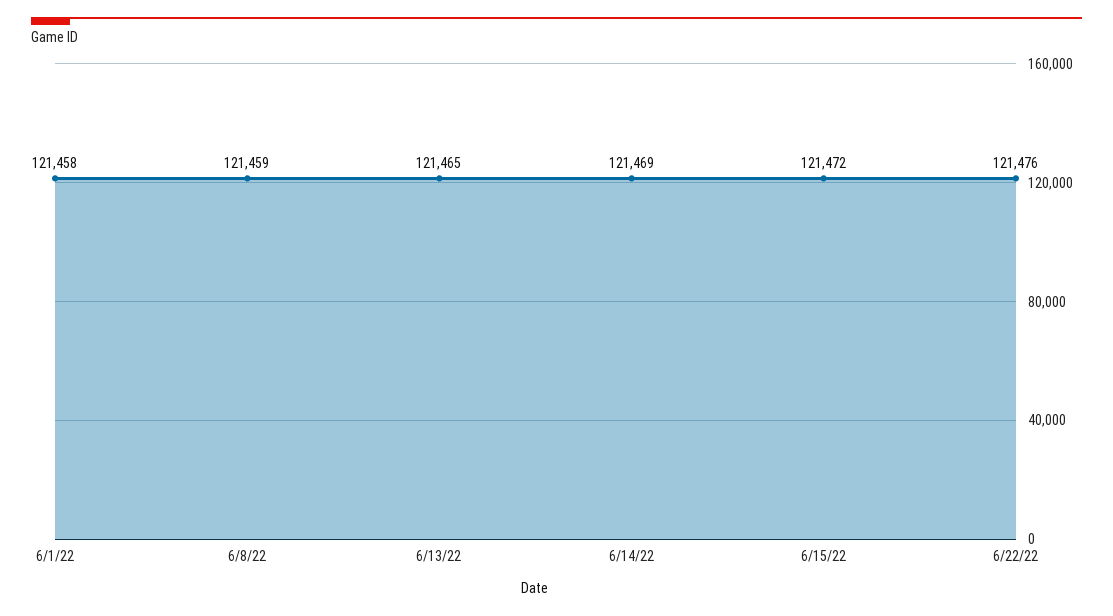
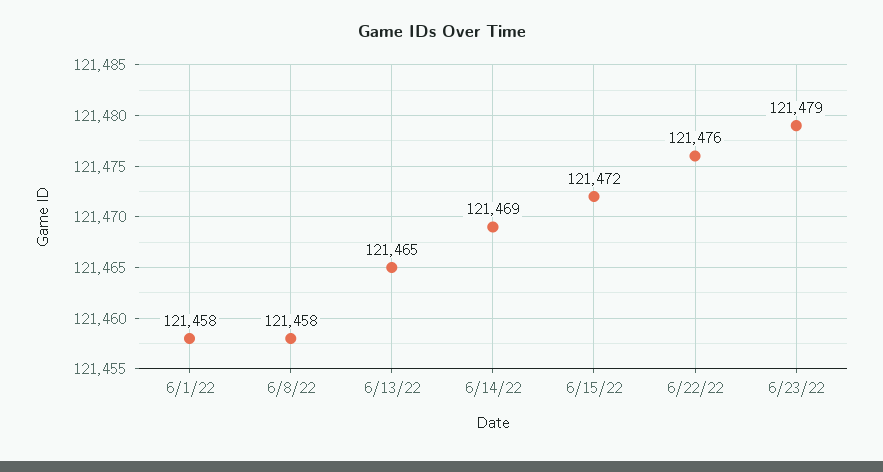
6/8/22: 121459 -> 121458
6/23/22: none -> 121479

